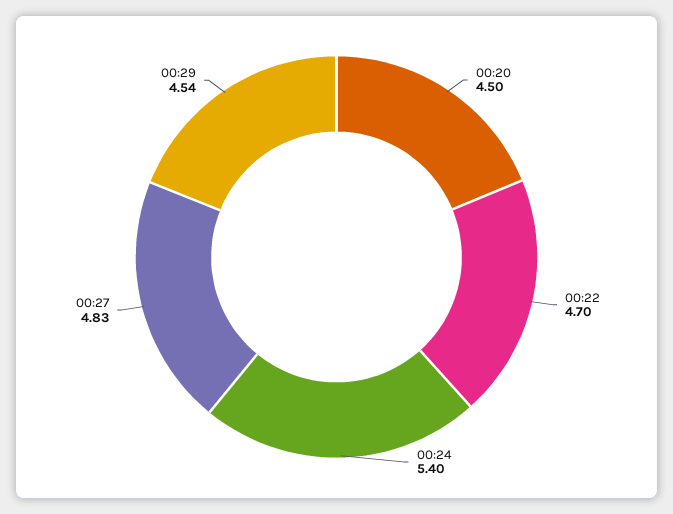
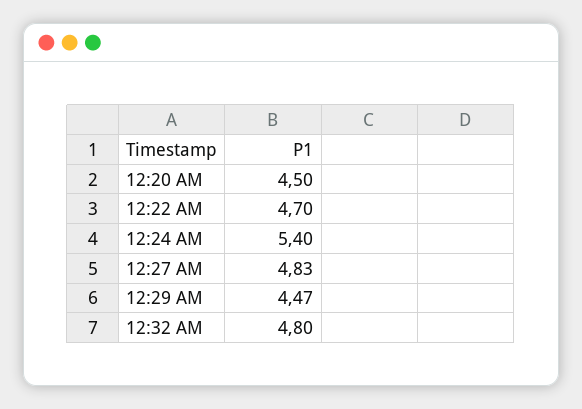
00:29: 4.54 -> 4.47
12:32 AM: none -> 4.8

